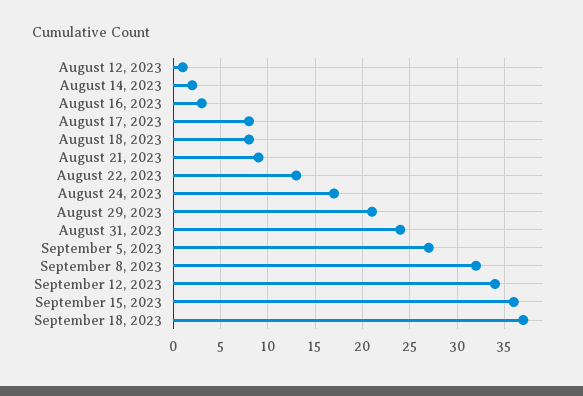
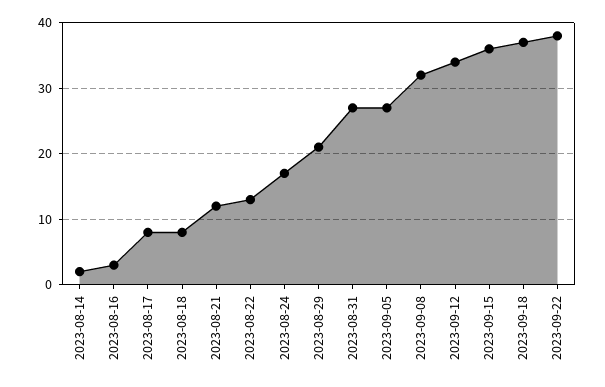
August 12, 2023: 1 -> none
August 21, 2023: 9 -> 12
August 31, 2023: 24 -> 27
2023-09-22: none -> 38

